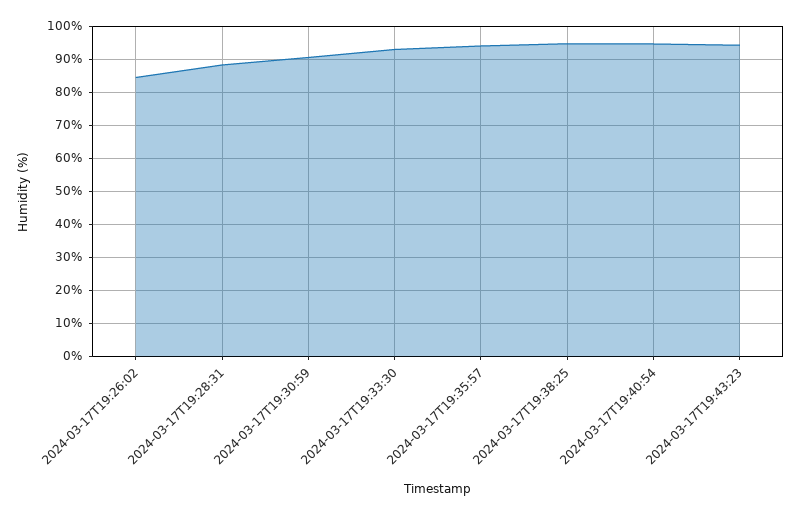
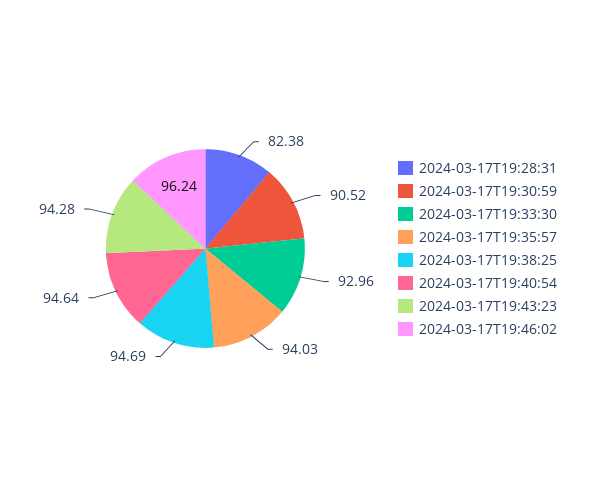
2024-03-17T19:26:02: 84 -> none
2024-03-17T19:28:31: 88 -> 82.38
2024-03-17T19:46:02: none -> 96.24

